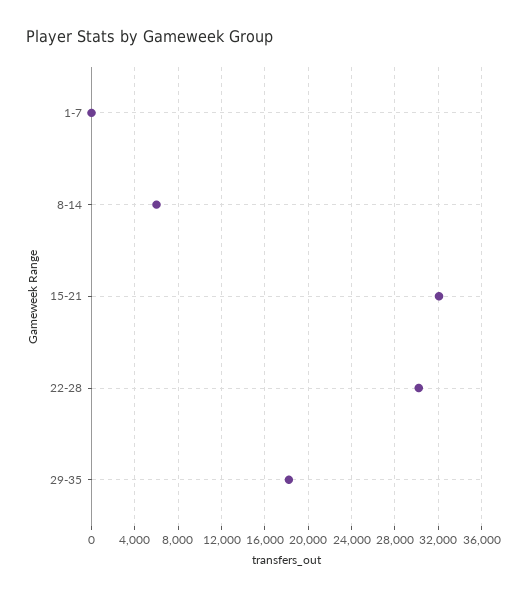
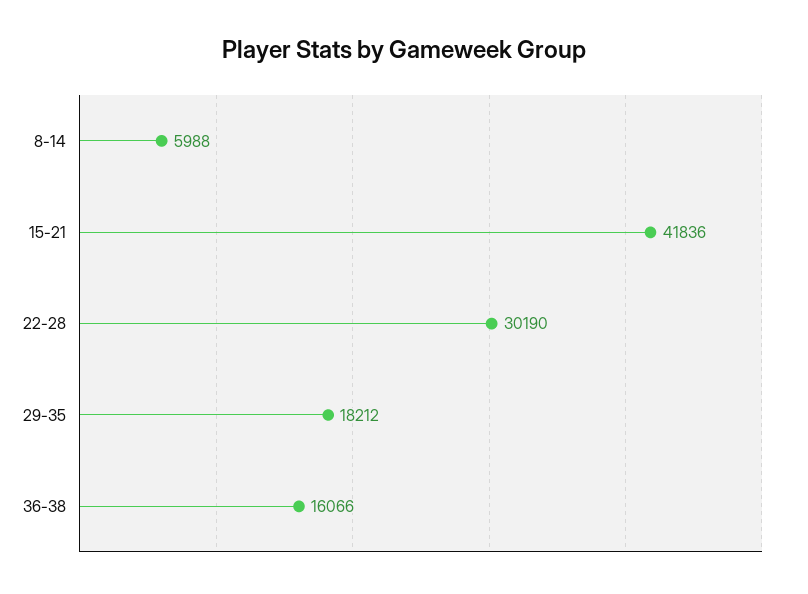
1-7: 0 -> none
15-21: 32000 -> 41836
36-38: none -> 16066

